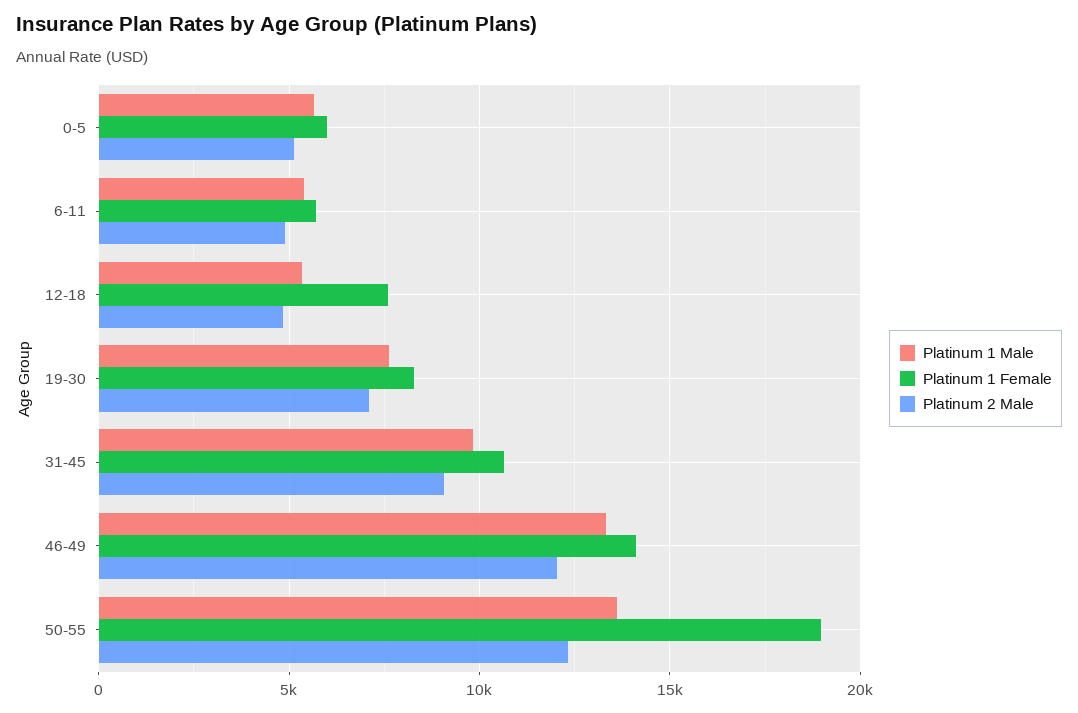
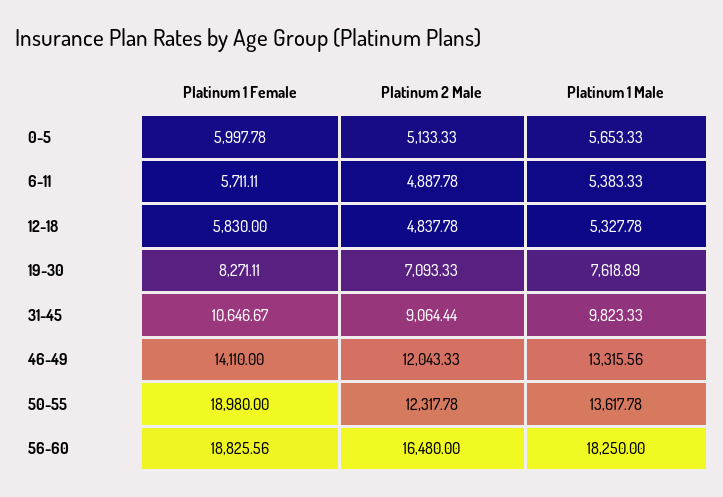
Platinum 1 Female, 12-18: 7500 -> 5830
Platinum 1 Female, 56-60: none -> 18825.56
Platinum 2 Male, 56-60: none -> 16480
Platinum 1 Male, 56-60: none -> 18250

